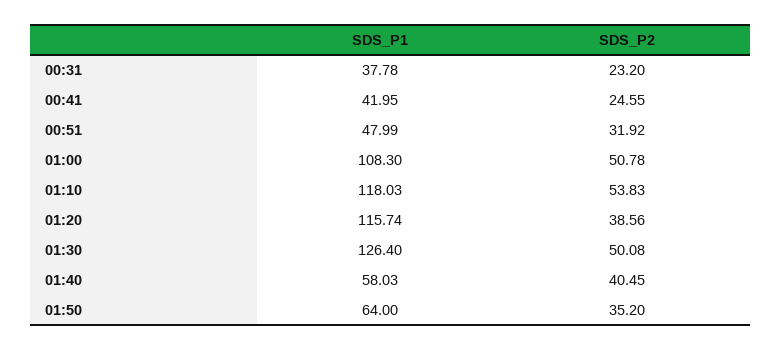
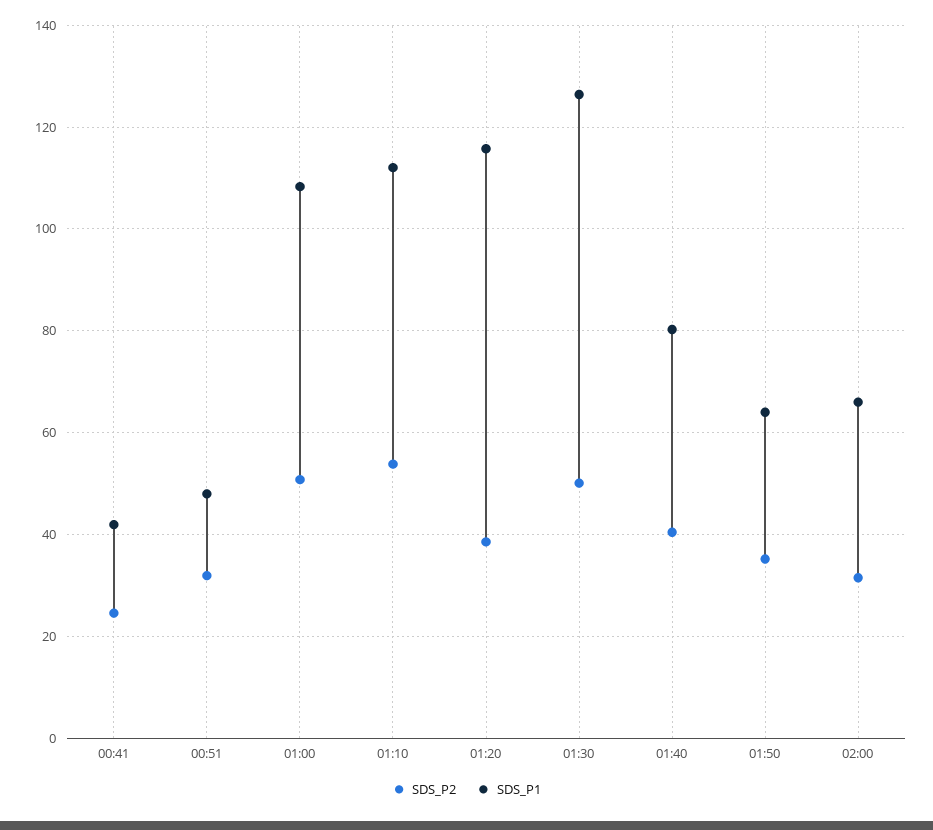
SDS_P1, 00:31: 37.78 -> none
SDS_P2, 00:31: 23.2 -> none
SDS_P1, 01:10: 118.03 -> 112
SDS_P1, 01:40: 58.03 -> 80
SDS_P2, 02:00: none -> 32
SDS_P1, 02:00: none -> 66

